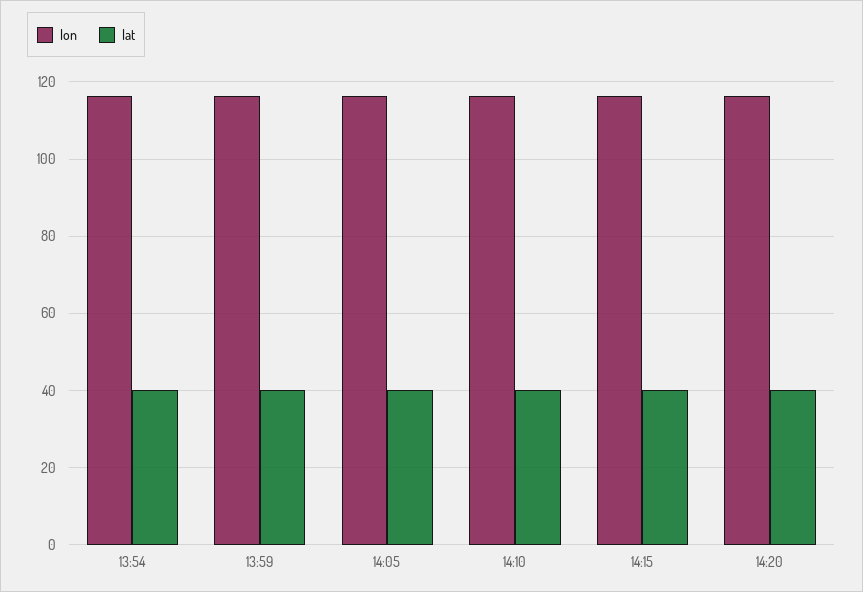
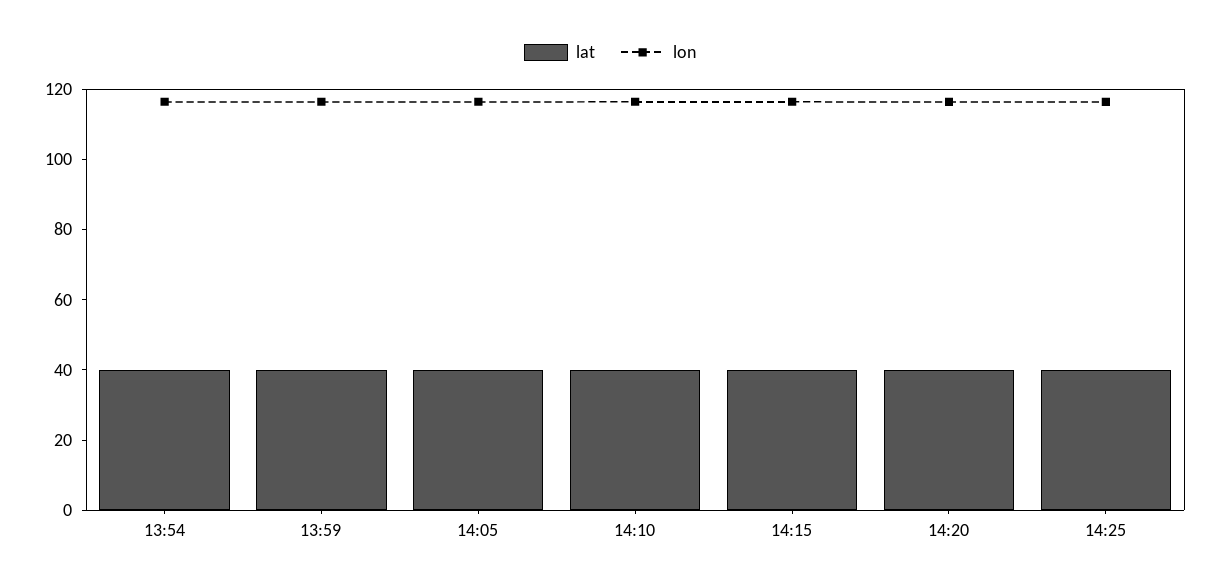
lat, 14:25: none -> 40
lon, 14:25: none -> 115

